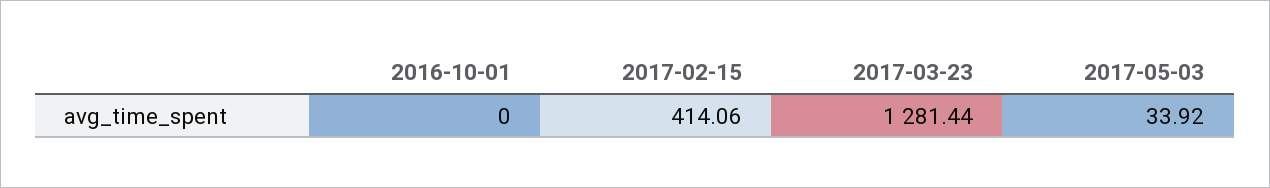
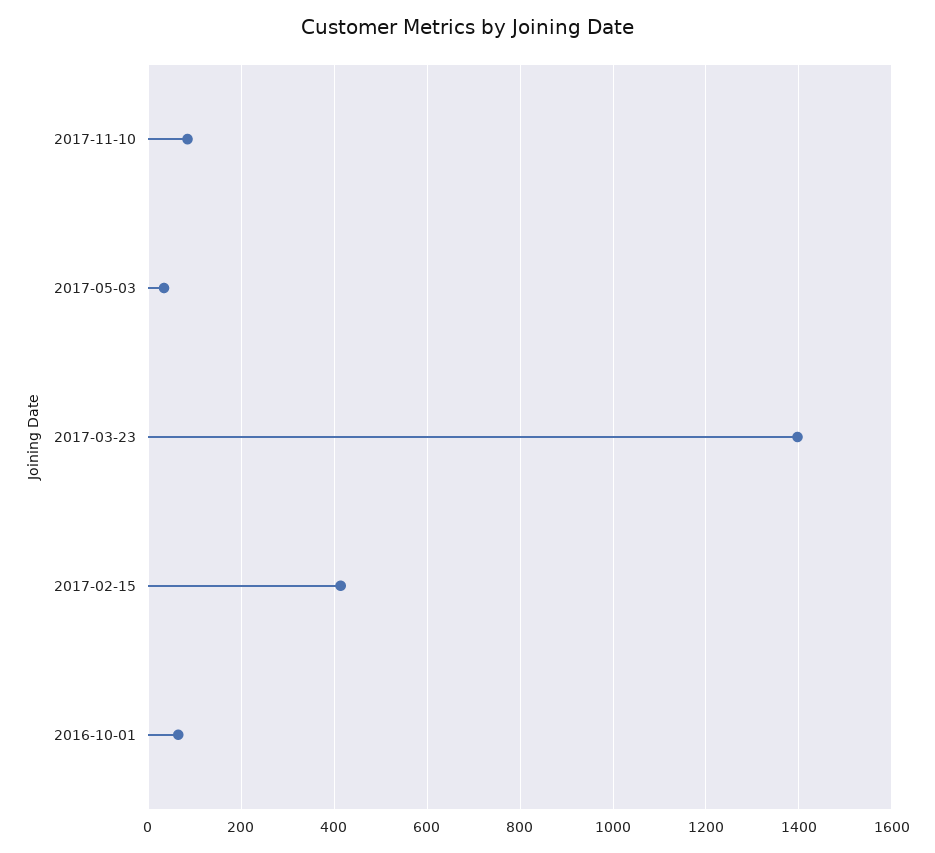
2016-10-01: 0 -> 60
2017-03-23: 1281.44 -> 1400
2017-11-10: none -> 80

